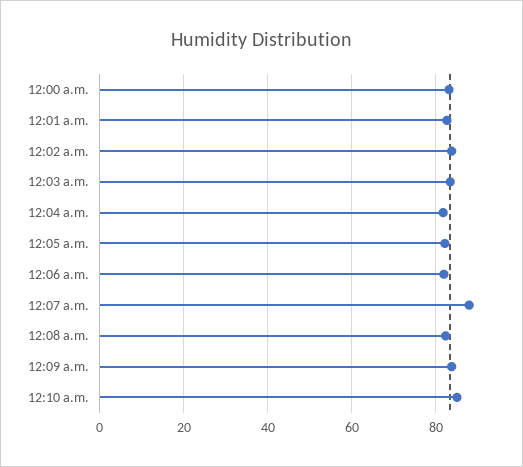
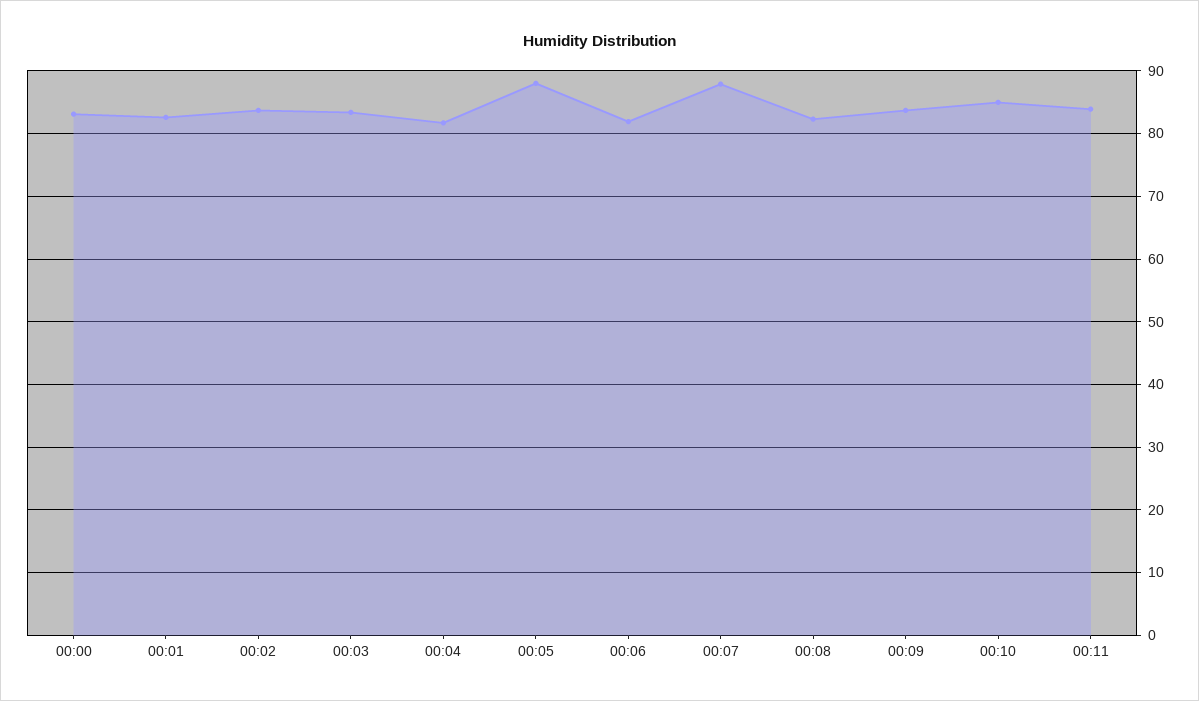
12:05 a.m.: 82 -> 88
00:11: none -> 84

